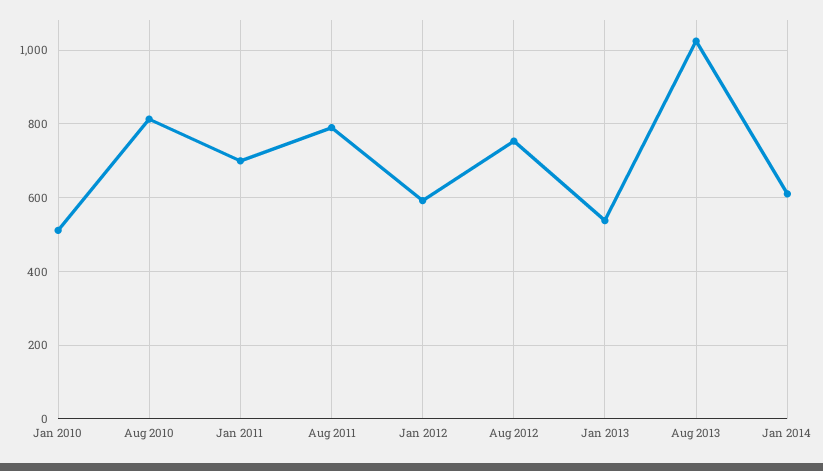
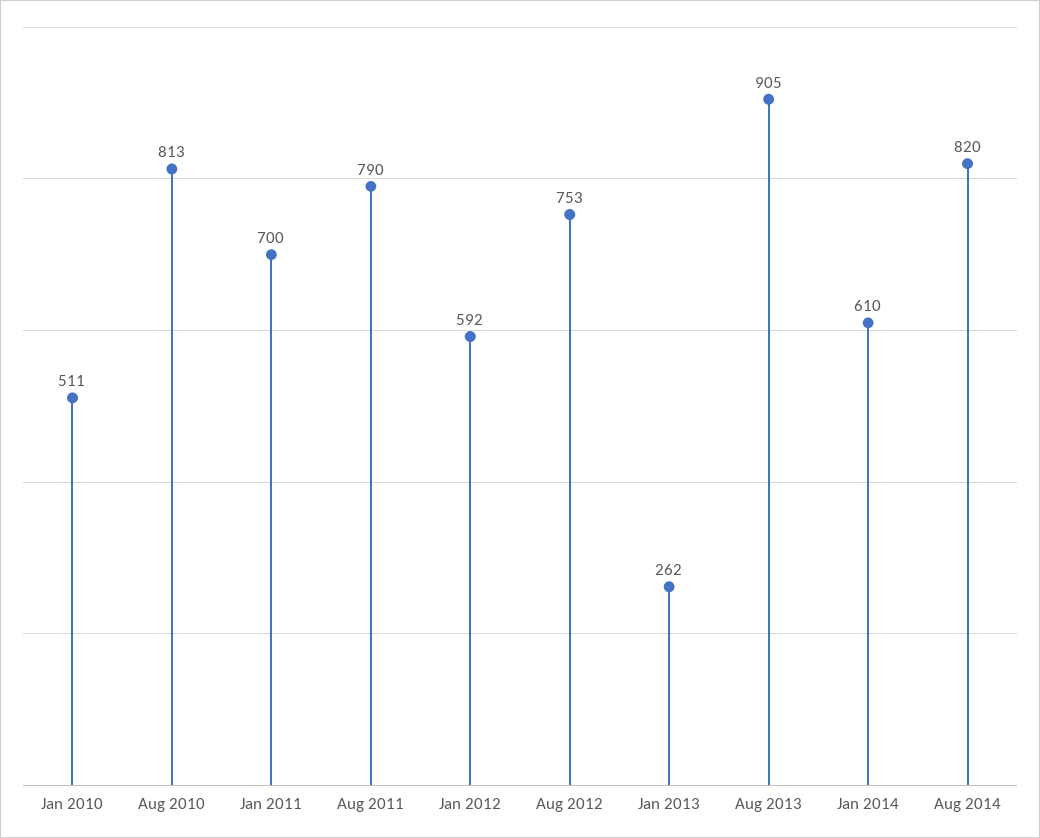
Jan 2013: 540 -> 262
Aug 2013: 1020 -> 905
Aug 2014: none -> 820

